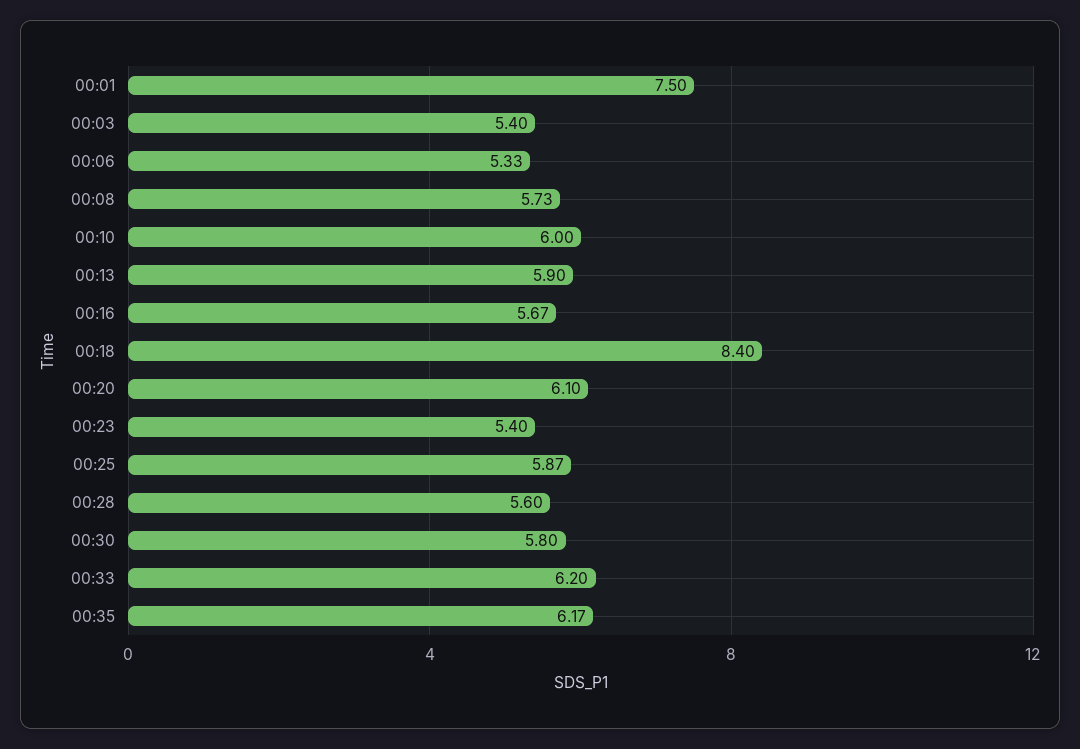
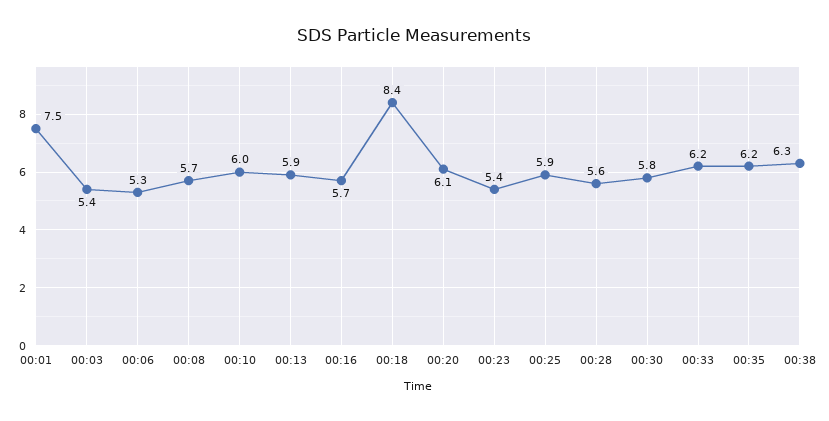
00:38: none -> 6.3

